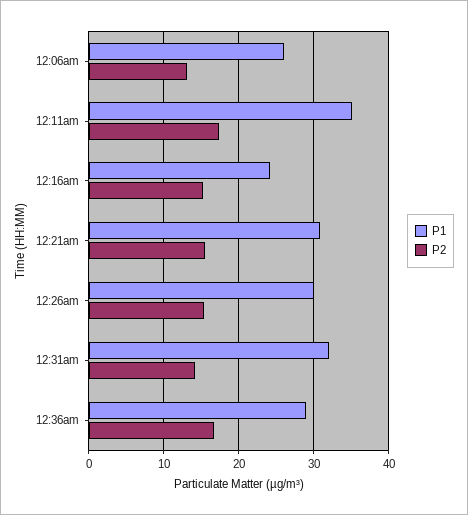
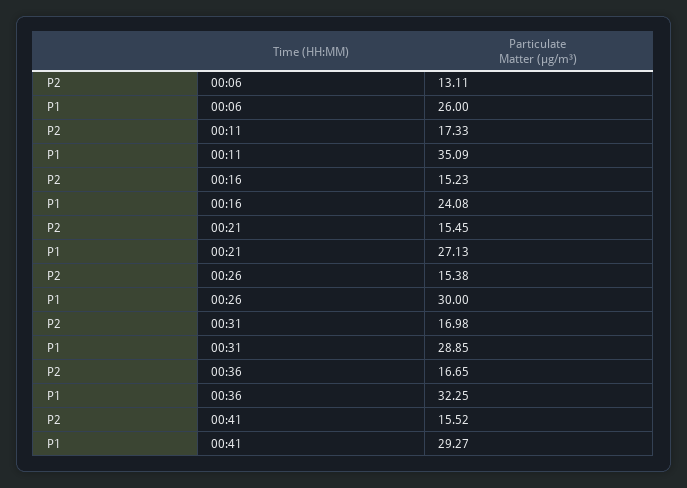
P1, 12:21am: 31 -> 27.13
P1, 12:31am: 32 -> 28.85
P2, 12:31am: 14 -> 16.98
P1, 12:36am: 29 -> 32.25
P2, 00:41: none -> 15.52
P1, 00:41: none -> 29.27

